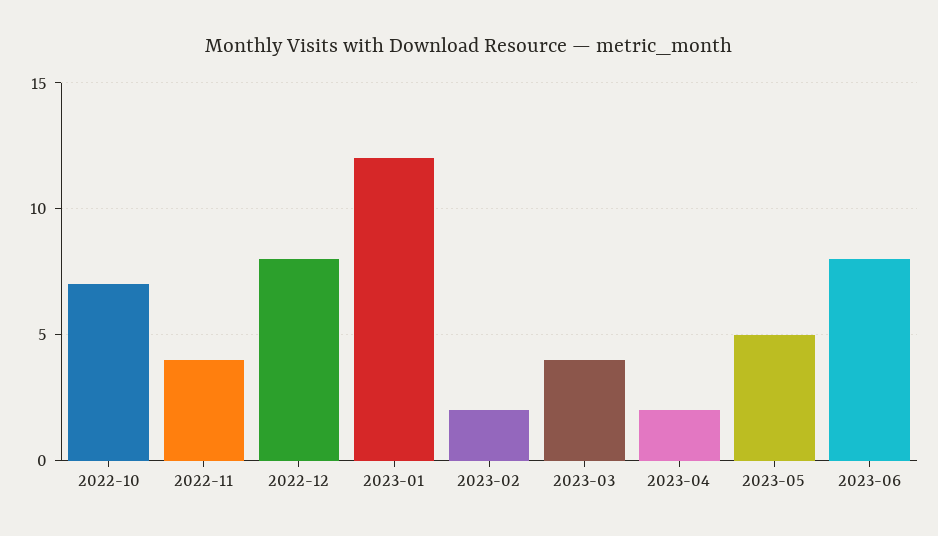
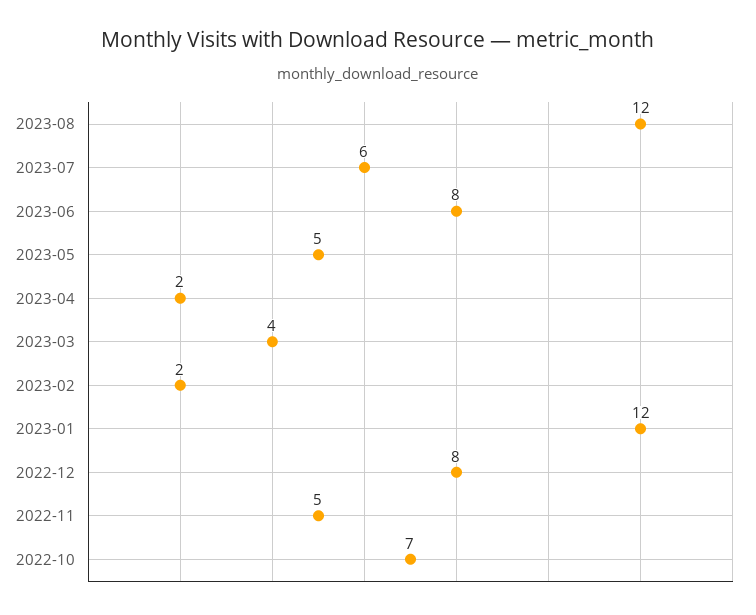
2022-11: 4 -> 5
2023-08: none -> 12
2023-07: none -> 6

